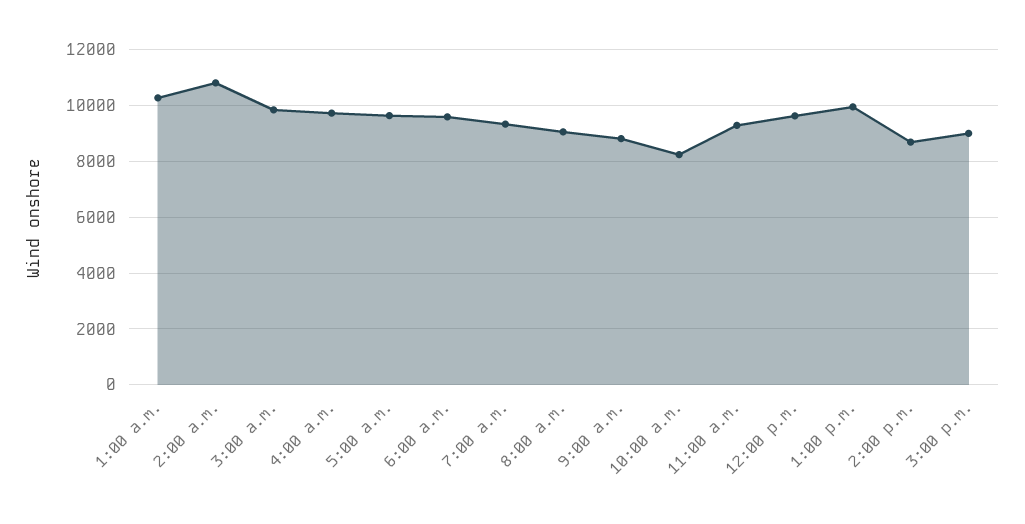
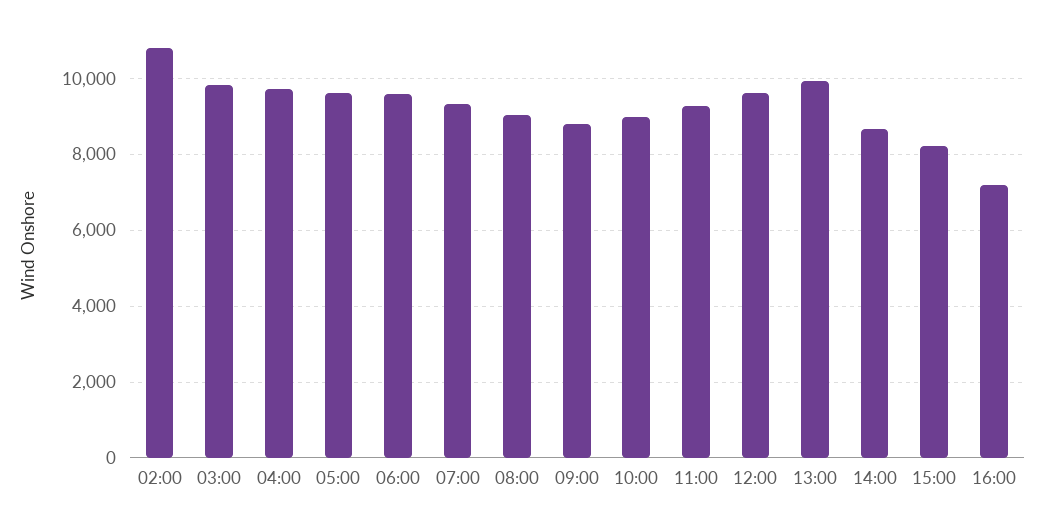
1:00 a.m.: 10250 -> none
10:00 a.m.: 8250 -> 9000
3:00 p.m.: 9000 -> 8200
16:00: none -> 7200

